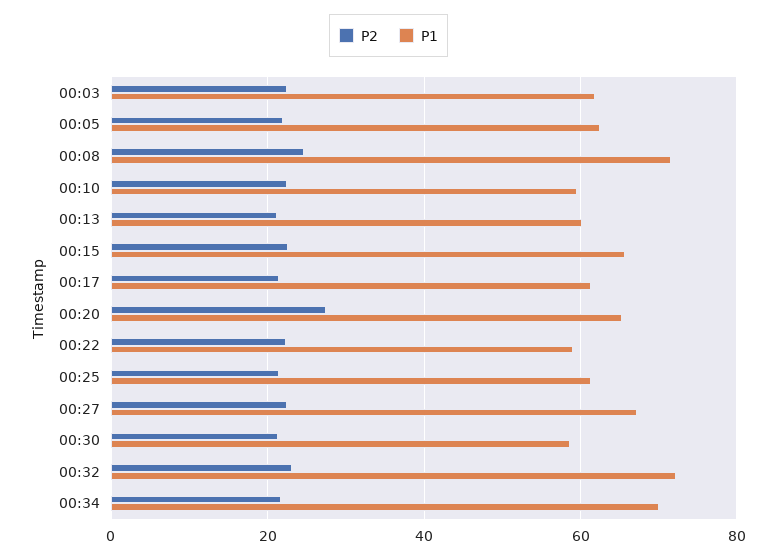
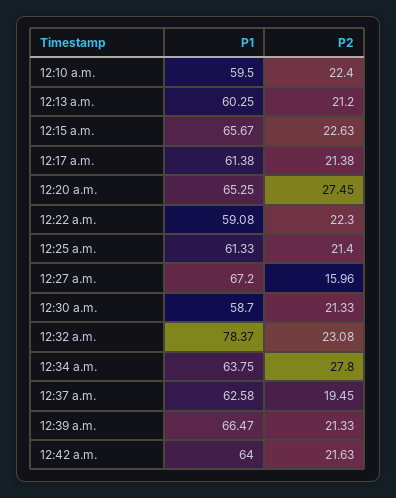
P2, 00:03: 22 -> none
P1, 00:03: 62 -> none
P2, 00:05: 22 -> none
P1, 00:05: 62 -> none
P2, 00:08: 24 -> none
P1, 00:08: 72 -> none
P2, 00:27: 22 -> 15.96
P1, 00:32: 72 -> 78.37
P2, 00:34: 22 -> 27.8
P1, 00:34: 70 -> 63.75
P1, 12:37 a.m.: none -> 62.58
P2, 12:37 a.m.: none -> 19.45
P1, 12:39 a.m.: none -> 66.47
P2, 12:39 a.m.: none -> 21.33
P1, 12:42 a.m.: none -> 64
P2, 12:42 a.m.: none -> 21.63

